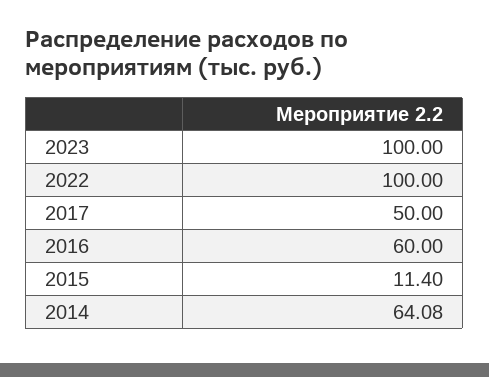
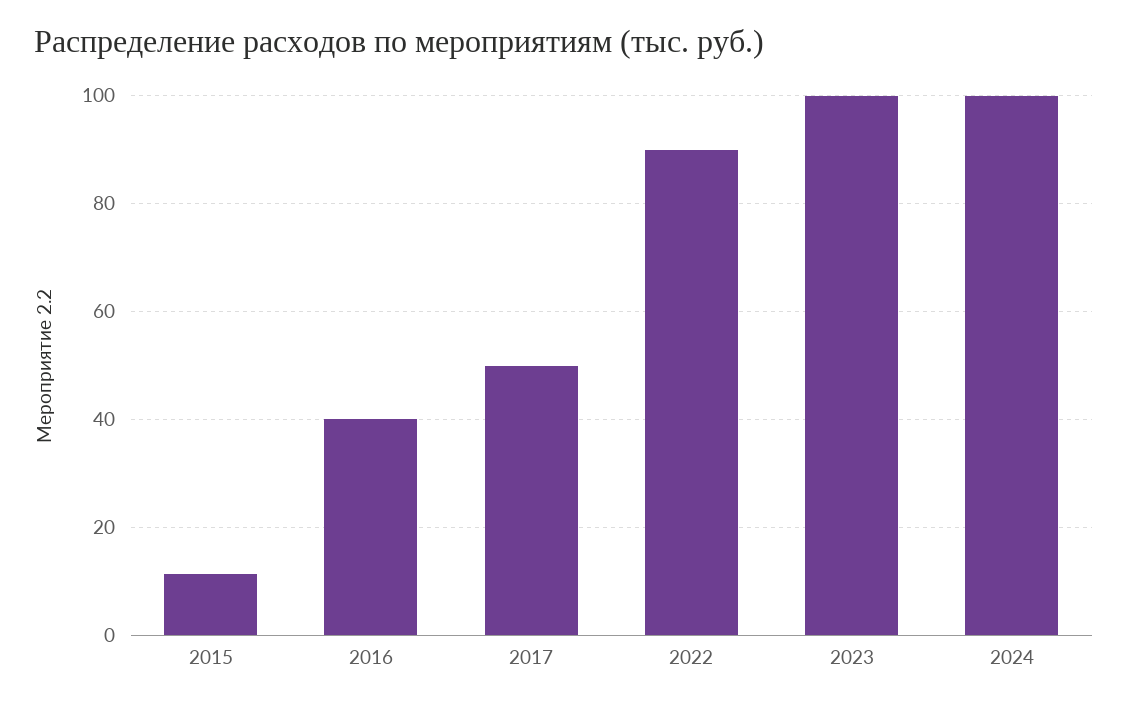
2022: 100 -> 90
2016: 60 -> 40
2014: 64.08 -> none
2024: none -> 100

